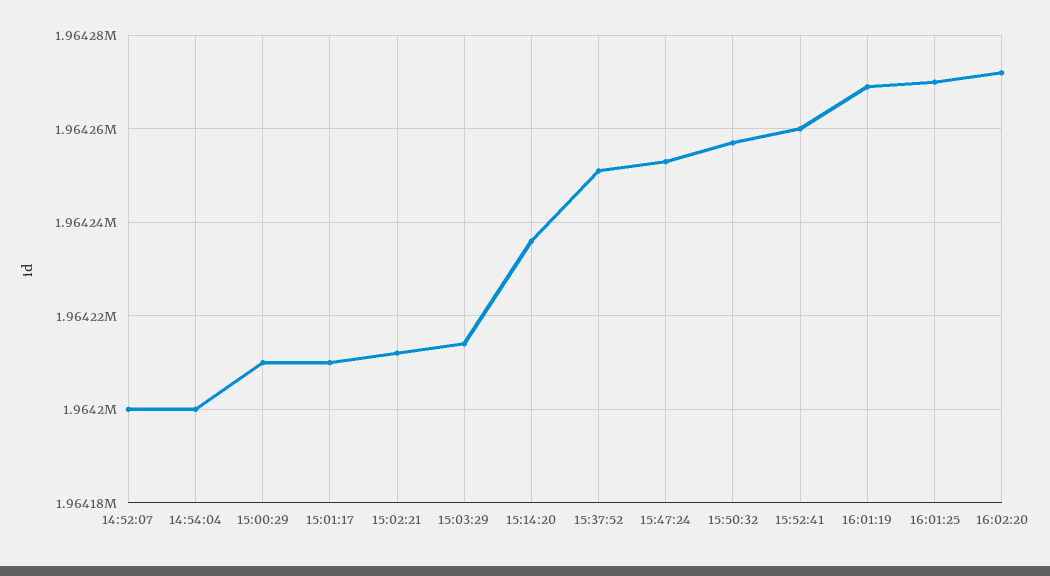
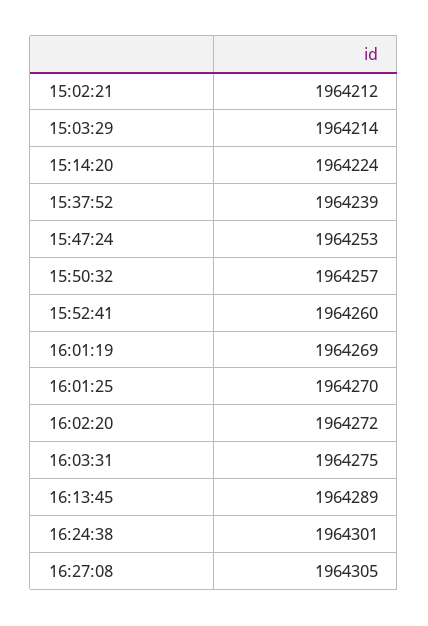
14:52:07: 1964200 -> none
14:54:04: 1964200 -> none
15:00:29: 1964210 -> none
15:01:17: 1964210 -> none
15:14:20: 1964235 -> 1964224
15:37:52: 1964250 -> 1964239
16:03:31: none -> 1964275
16:13:45: none -> 1964289
16:24:38: none -> 1964301
16:27:08: none -> 1964305

